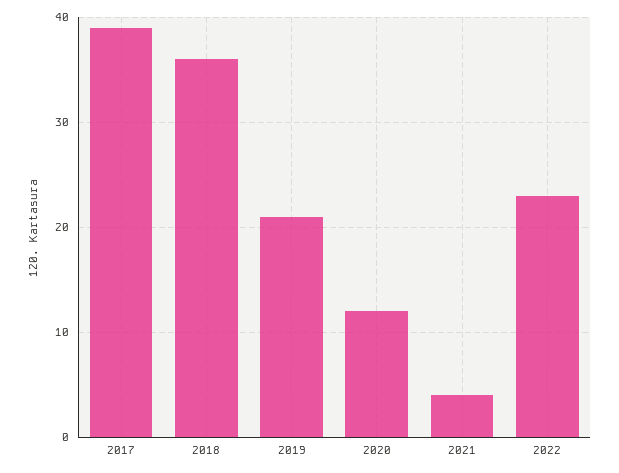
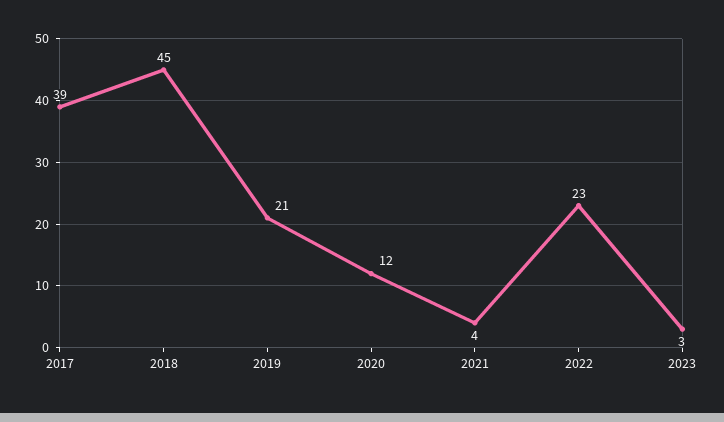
2018: 36 -> 45
2023: none -> 3

